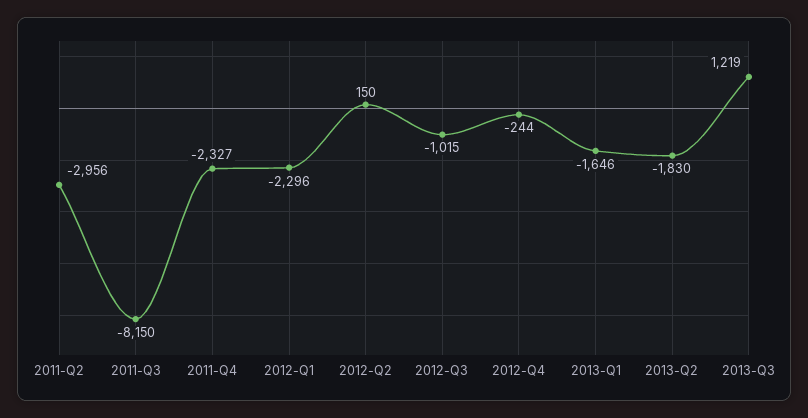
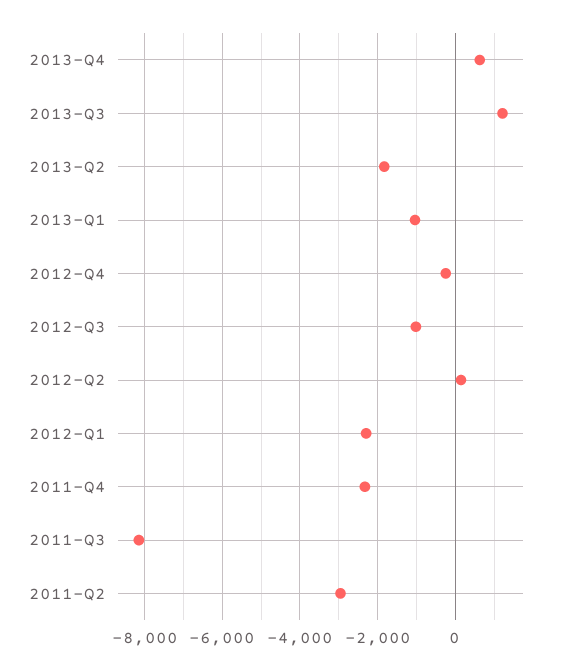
2013-Q1: -1646 -> -1000
2013-Q4: none -> 600

